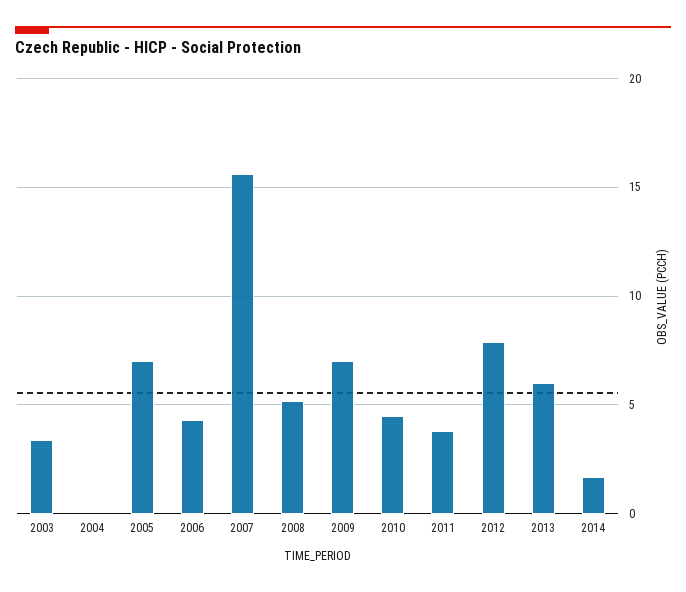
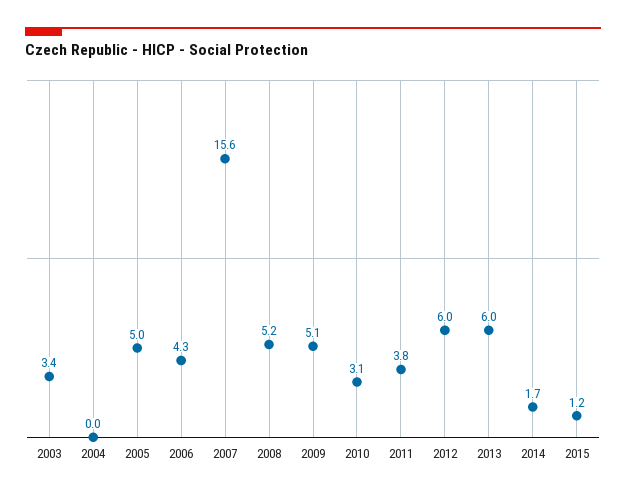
2005: 7 -> 5
2009: 7 -> 5.1
2010: 4.5 -> 3.1
2012: 8 -> 6
2015: none -> 1.2

